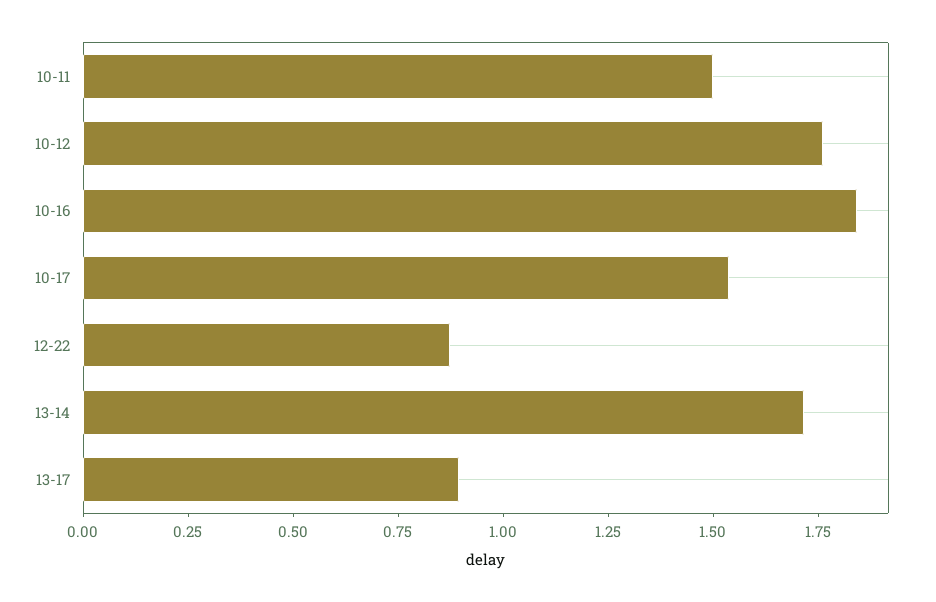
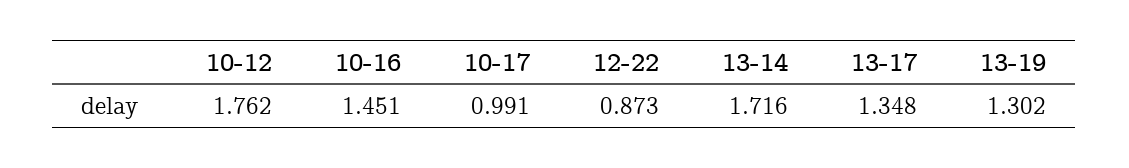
10-11: 1.5 -> none
10-16: 1.85 -> 1.451
10-17: 1.55 -> 0.991
13-17: 0.9 -> 1.348
13-19: none -> 1.302

